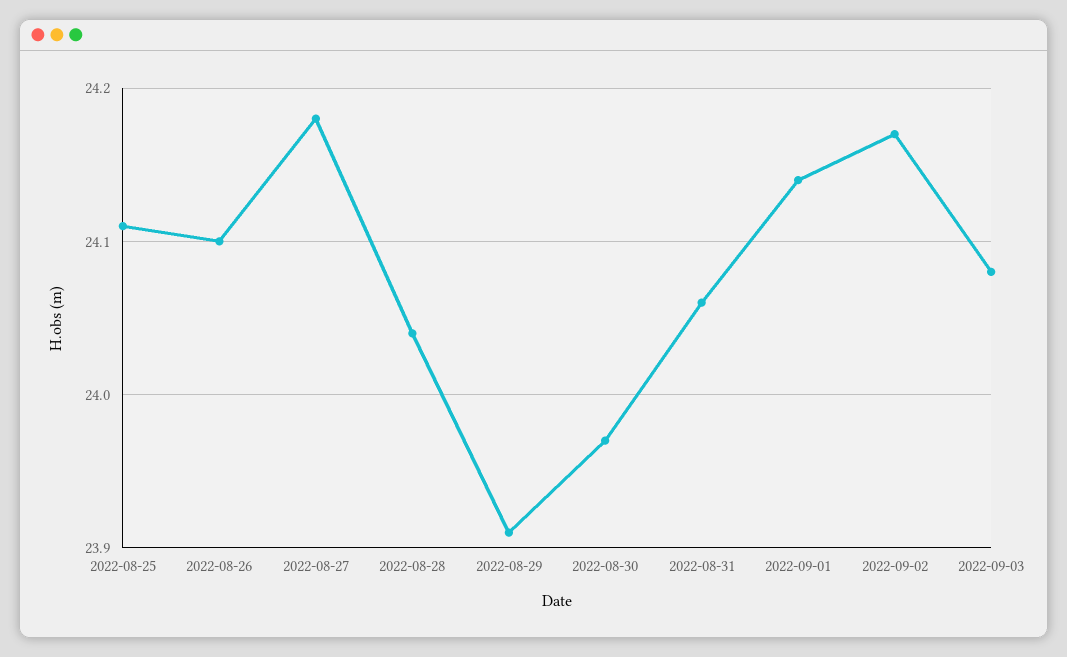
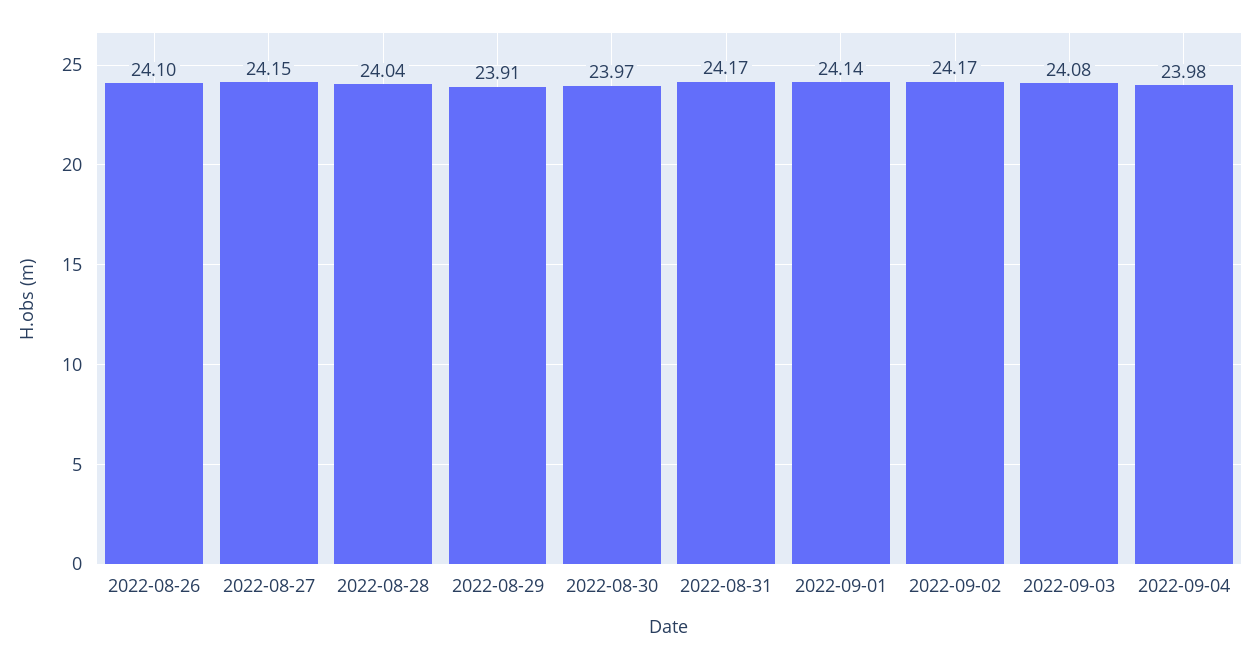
2022-08-25: 24.11 -> none
2022-08-27: 24.18 -> 24.15
2022-08-31: 24.06 -> 24.17
2022-09-04: none -> 23.98

